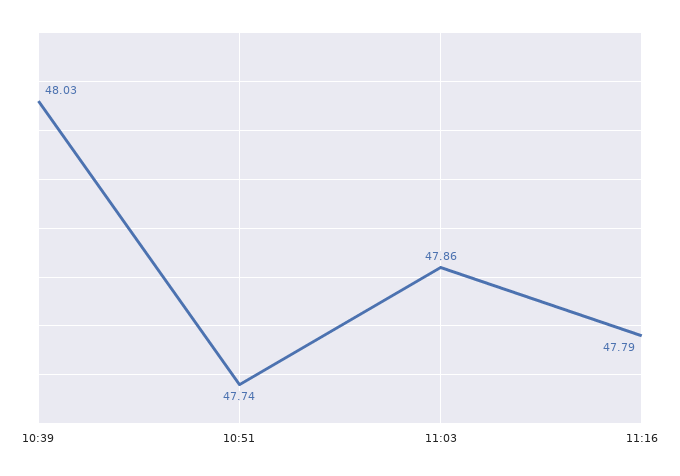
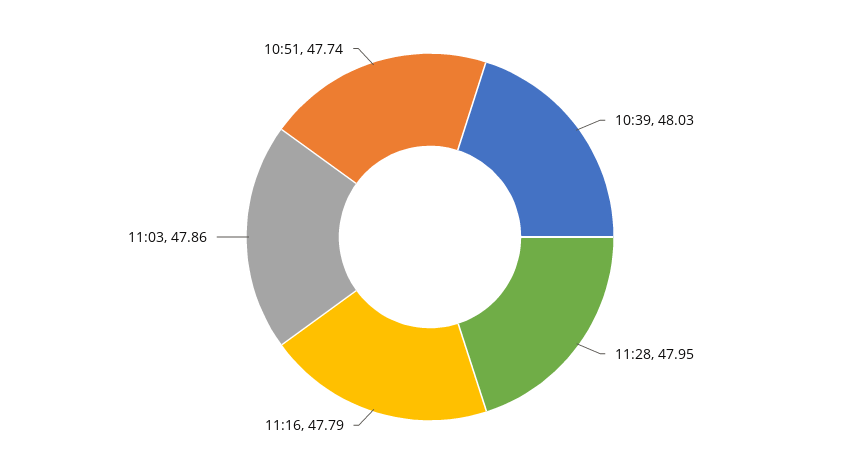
11:28: none -> 47.95

